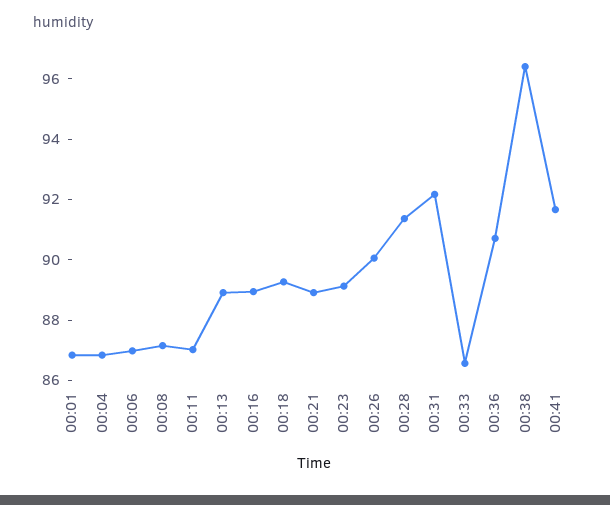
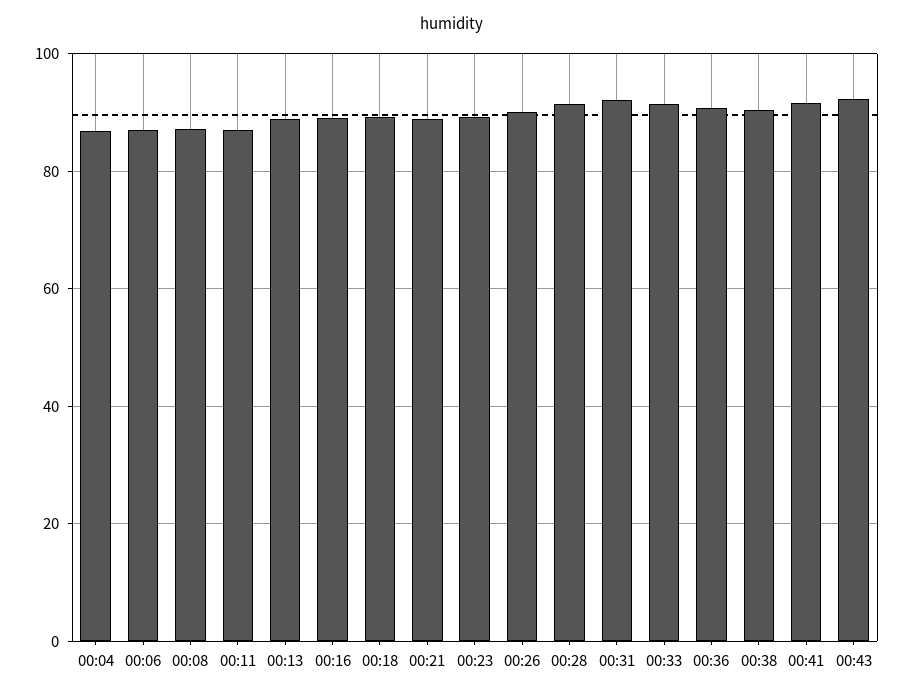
00:01: 87 -> none
00:33: 86.5 -> 92
00:38: 96.5 -> 90
00:43: none -> 92

